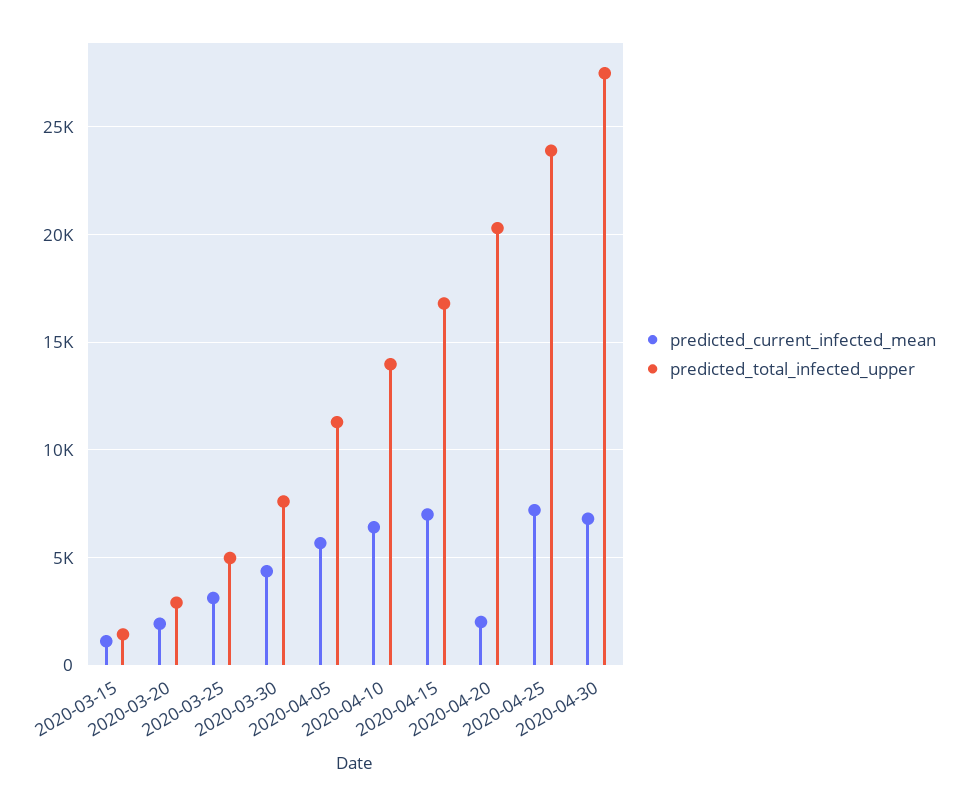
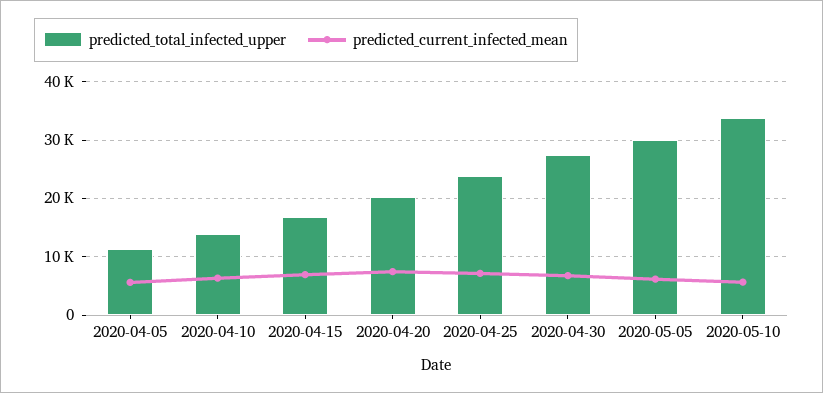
predicted_current_infected_mean, 2020-03-15: 1000 -> none
predicted_total_infected_upper, 2020-03-15: 1500 -> none
predicted_current_infected_mean, 2020-03-20: 2000 -> none
predicted_total_infected_upper, 2020-03-20: 3000 -> none
predicted_current_infected_mean, 2020-03-25: 3000 -> none
predicted_total_infected_upper, 2020-03-25: 5000 -> none
predicted_current_infected_mean, 2020-03-30: 4500 -> none
predicted_total_infected_upper, 2020-03-30: 7500 -> none
predicted_current_infected_mean, 2020-04-20: 2000 -> 8000
predicted_total_infected_upper, 2020-05-05: none -> 30000
predicted_current_infected_mean, 2020-05-05: none -> 6000
predicted_total_infected_upper, 2020-05-10: none -> 34000
predicted_current_infected_mean, 2020-05-10: none -> 6000

